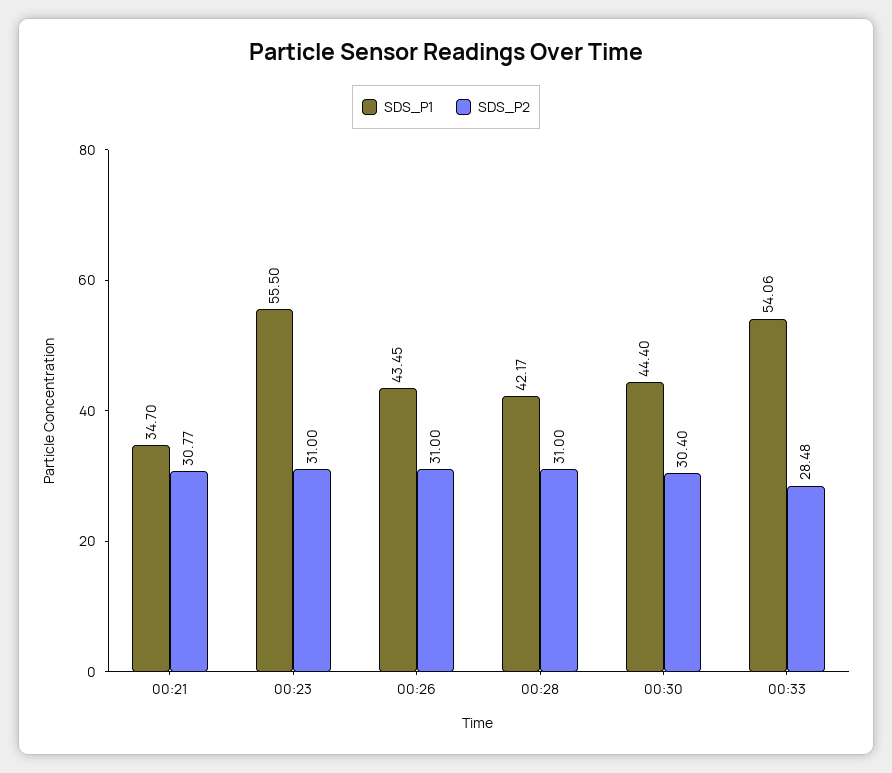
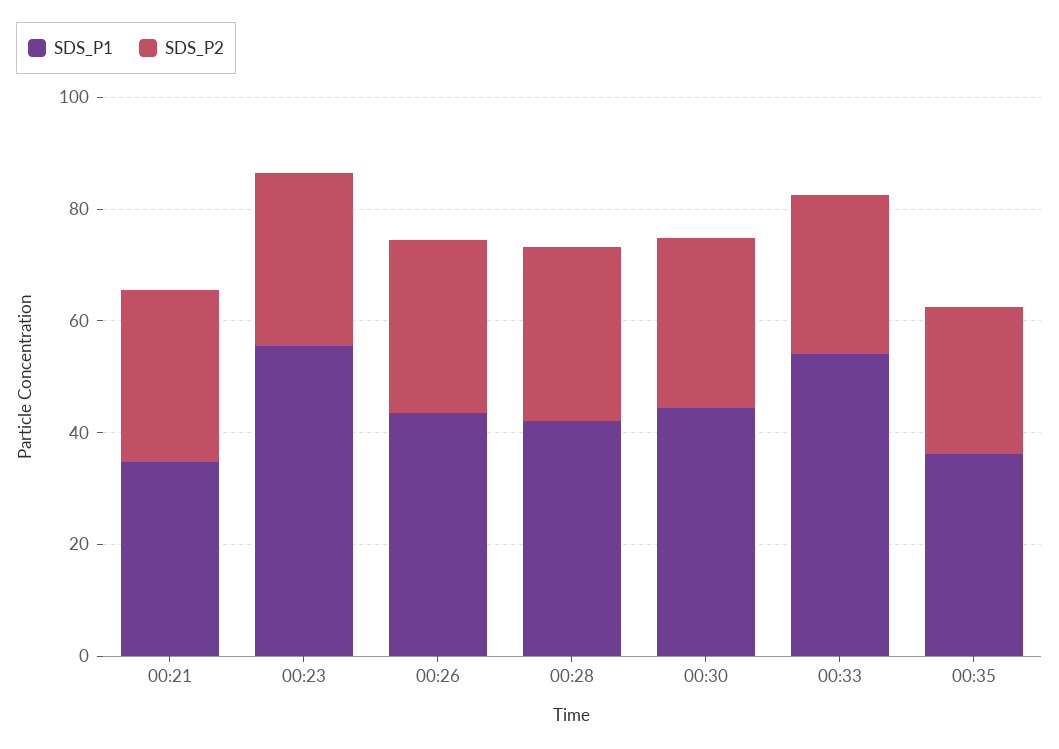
SDS_P1, 00:35: none -> 35
SDS_P2, 00:35: none -> 25

